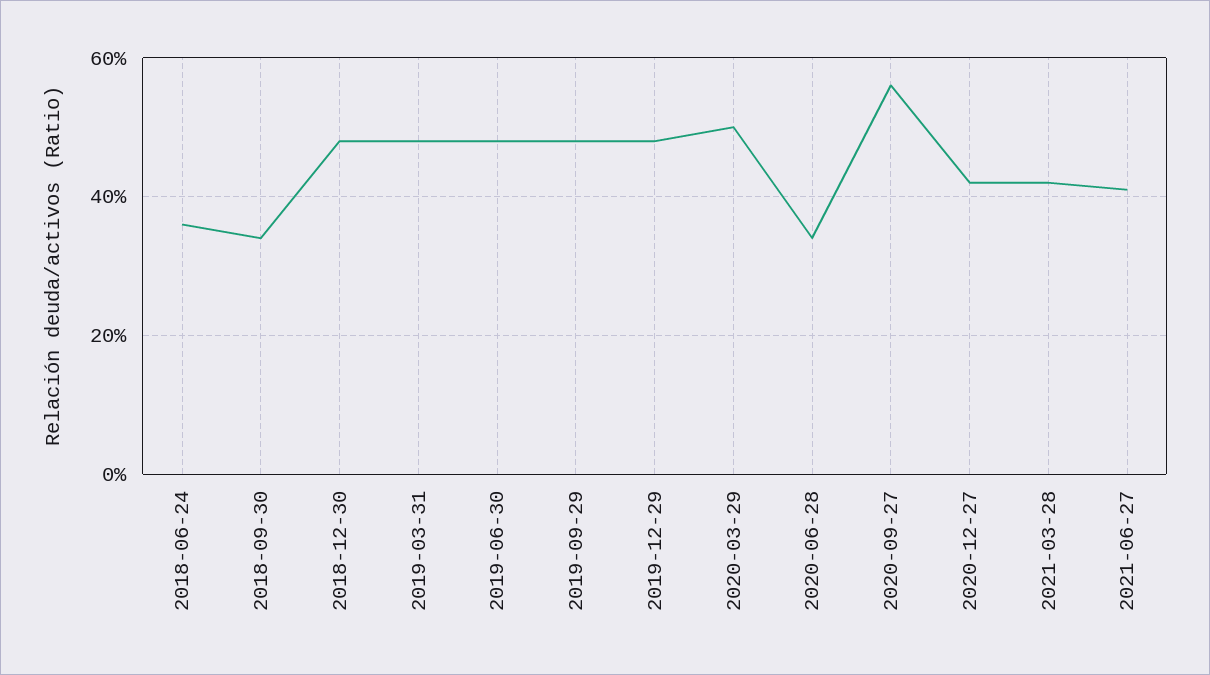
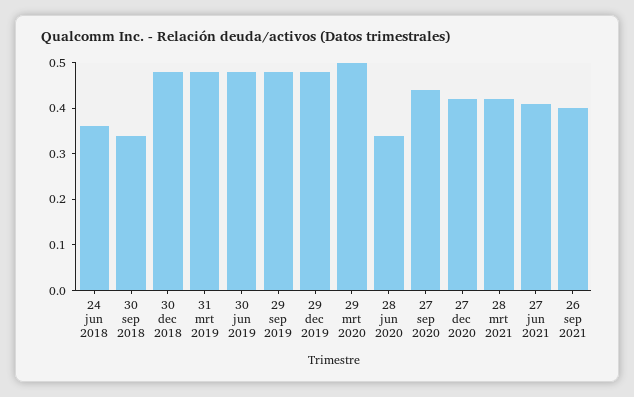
2020-09-27: 0.55 -> 0.45
26 sep 2021: none -> 0.4

